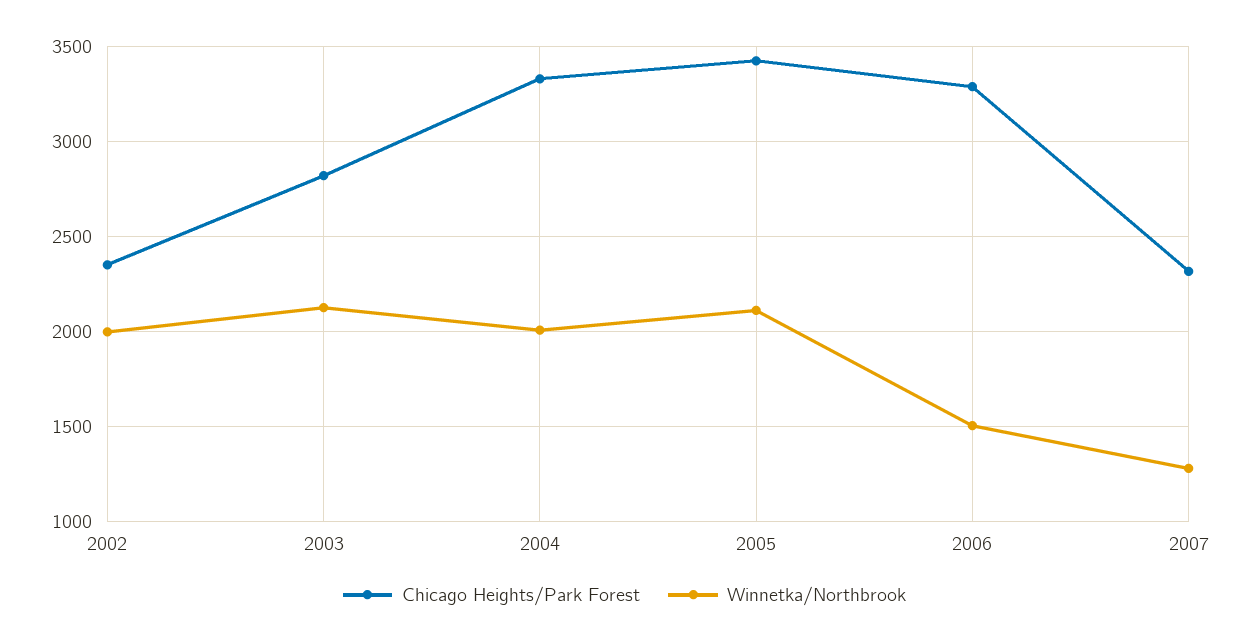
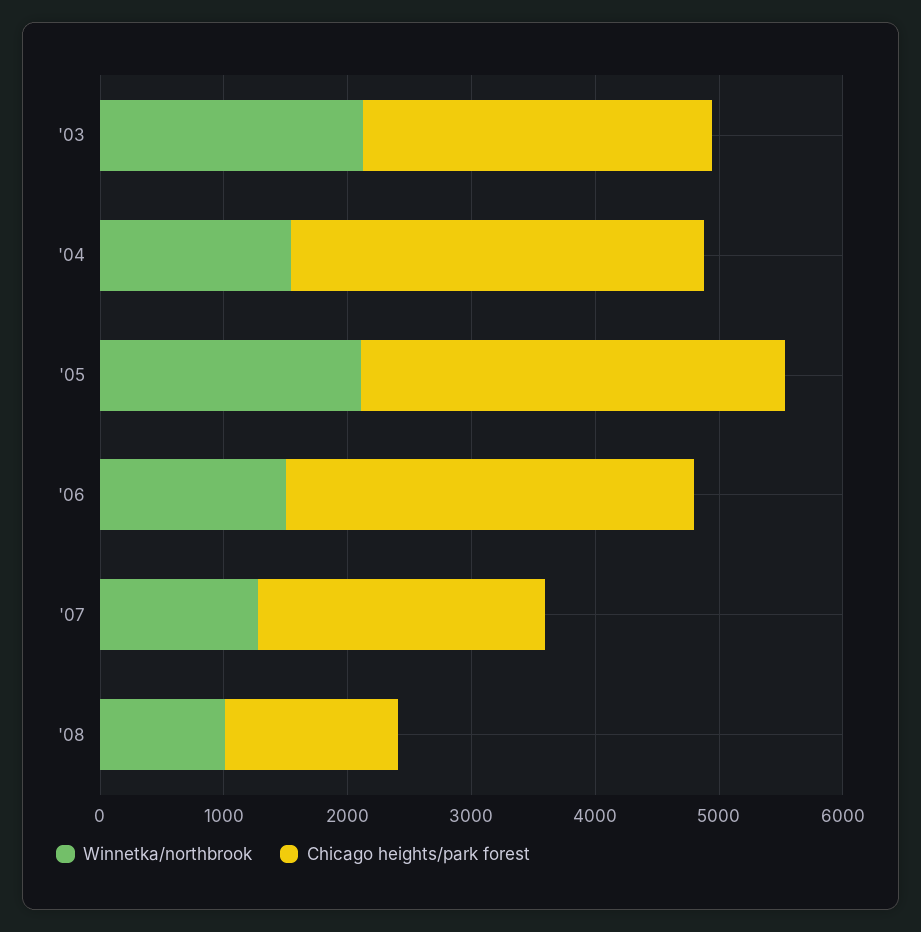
Chicago Heights/Park Forest, 2002: 2350 -> none
Winnetka/Northbrook, 2002: 2000 -> none
Winnetka/Northbrook, 2004: 2000 -> 1600
Winnetka/Northbrook, '08: none -> 1000
Chicago Heights/Park Forest, '08: none -> 1400

